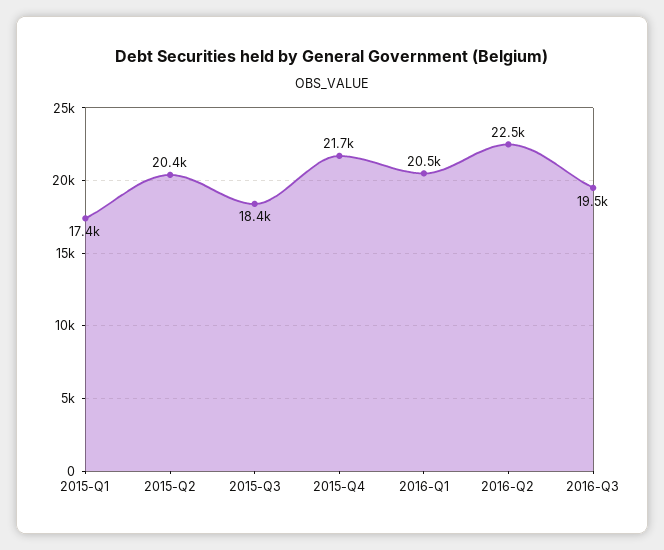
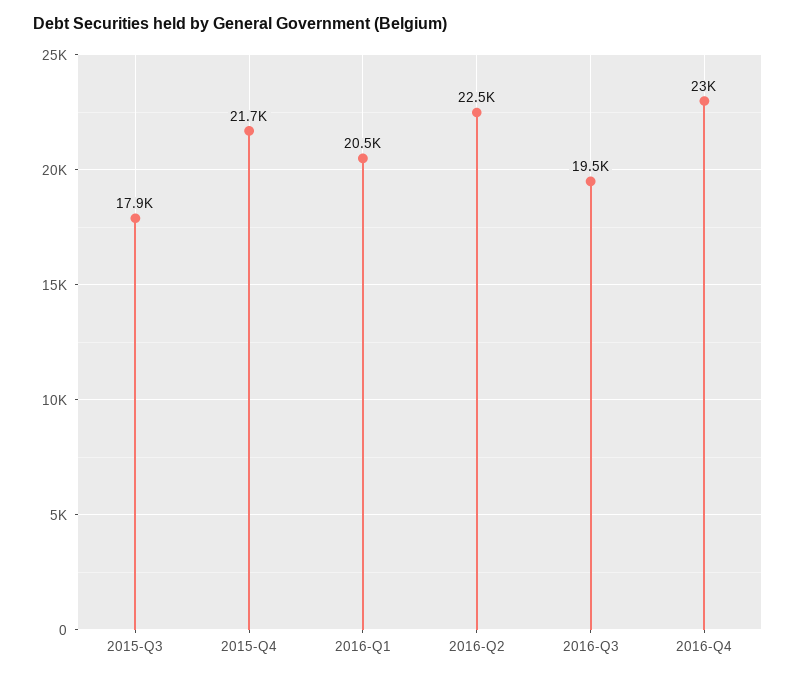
2015-Q1: 17400 -> none
2015-Q2: 20400 -> none
2015-Q3: 18400 -> 17900
2016-Q4: none -> 23000

